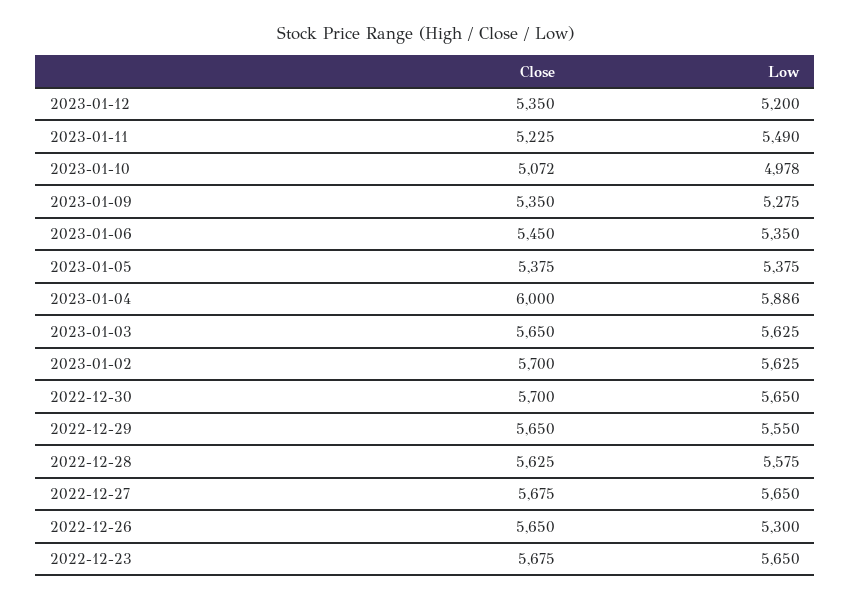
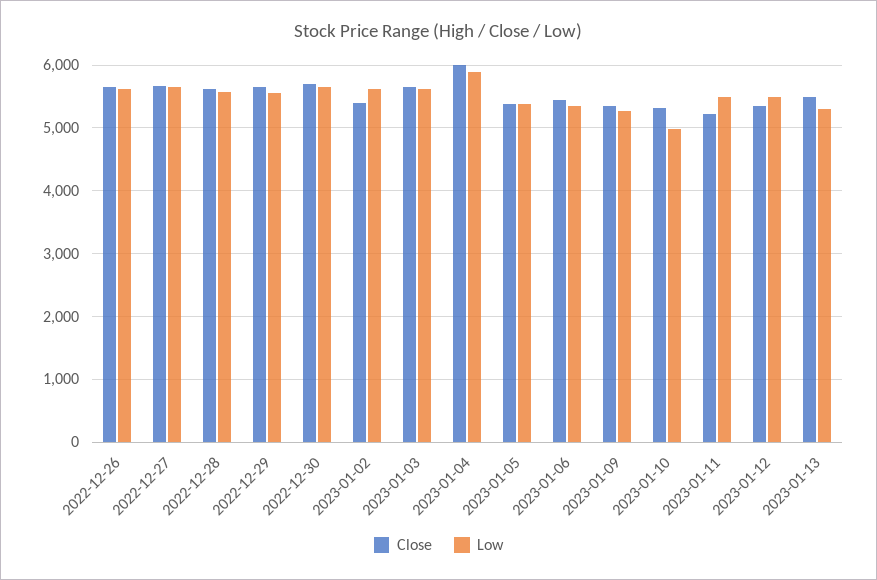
Low, 2023-01-12: 5200 -> 5500
Close, 2023-01-10: 5072 -> 5300
Close, 2023-01-02: 5700 -> 5400
Low, 2022-12-26: 5300 -> 5600
Close, 2022-12-23: 5675 -> none
Low, 2022-12-23: 5650 -> none
Close, 2023-01-13: none -> 5500
Low, 2023-01-13: none -> 5300

